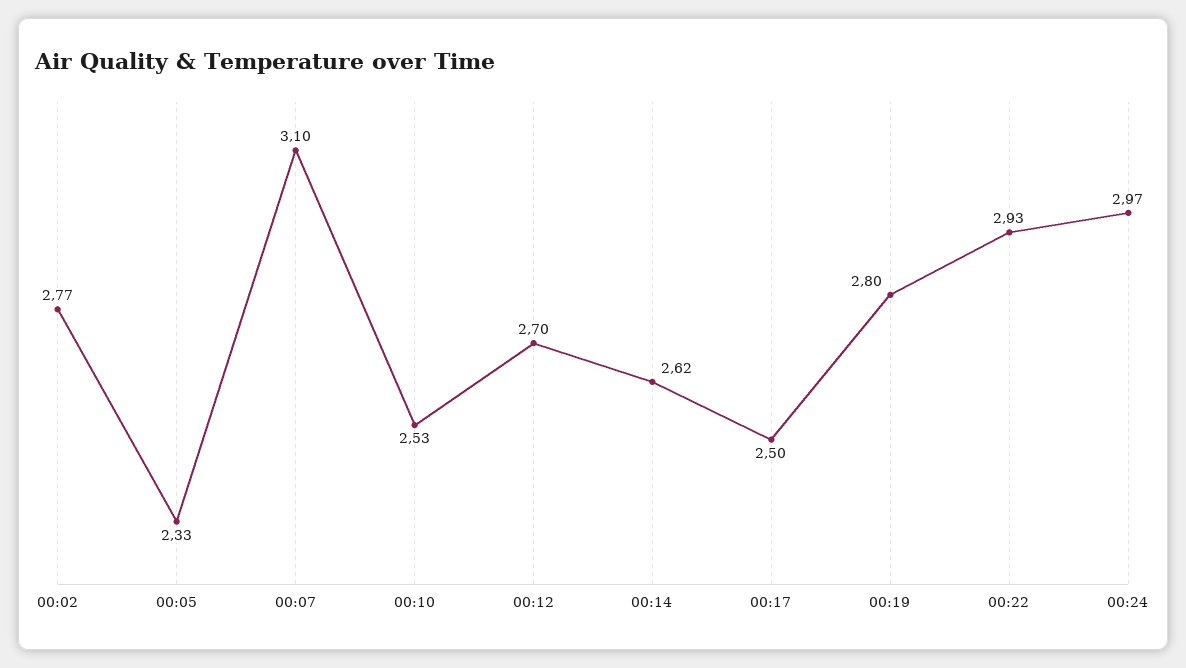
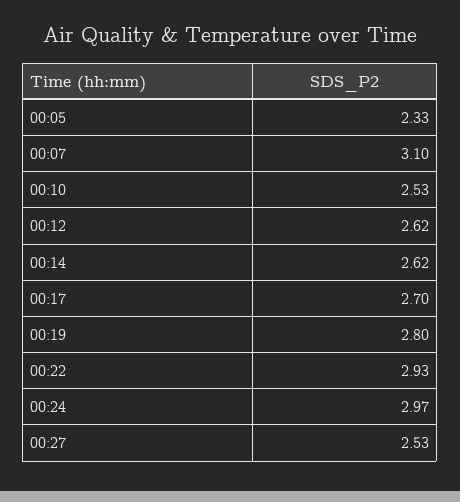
00:02: 2.77 -> none
00:12: 2.7 -> 2.62
00:17: 2.5 -> 2.7
00:27: none -> 2.53

